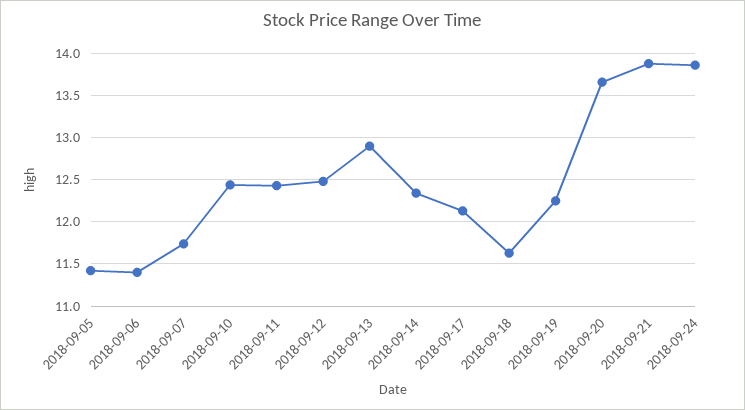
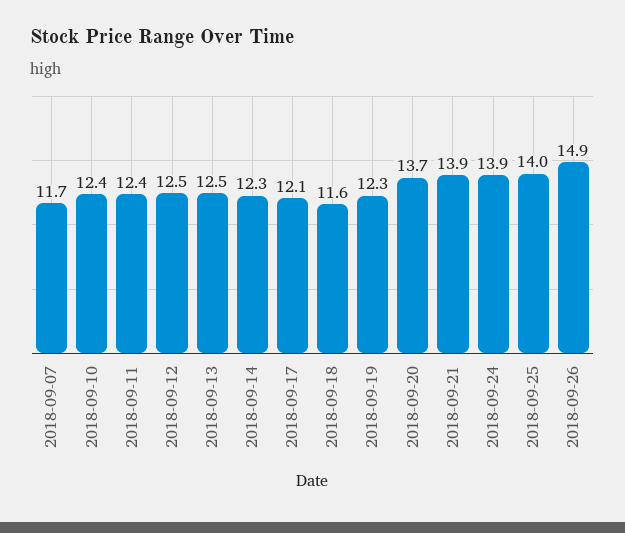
2018-09-05: 11.4 -> none
2018-09-06: 11.4 -> none
2018-09-13: 12.9 -> 12.5
2018-09-25: none -> 14
2018-09-26: none -> 14.9

